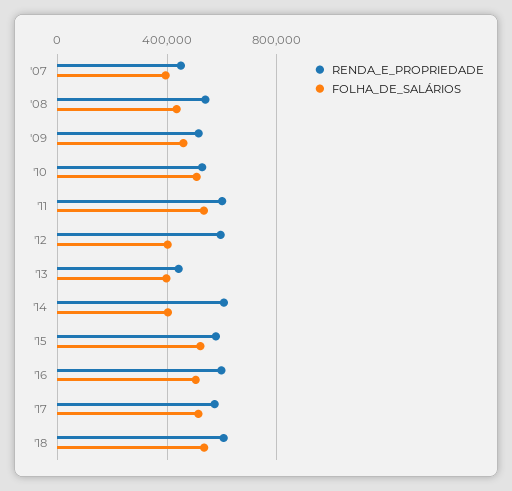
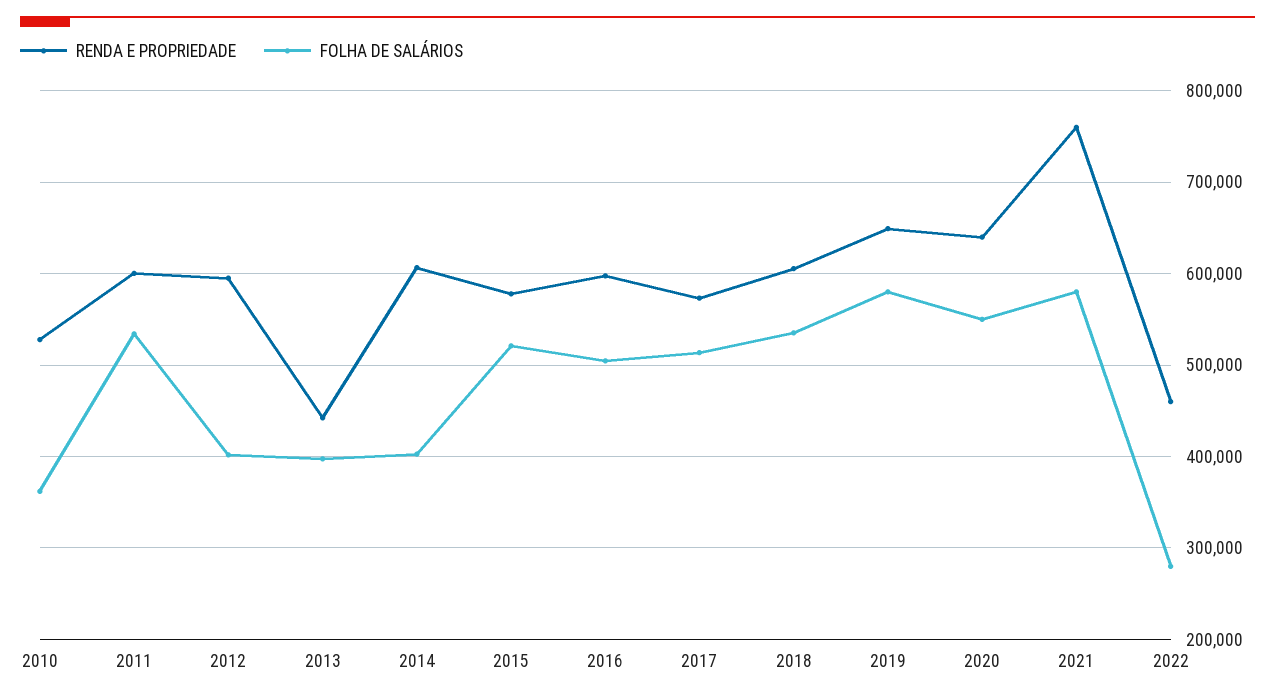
RENDA_E_PROPRIEDADE, '07: 450000 -> none
FOLHA_DE_SALÁRIOS, '07: 400000 -> none
RENDA_E_PROPRIEDADE, '08: 550000 -> none
FOLHA_DE_SALÁRIOS, '08: 450000 -> none
RENDA_E_PROPRIEDADE, '09: 500000 -> none
FOLHA_DE_SALÁRIOS, '09: 450000 -> none
FOLHA_DE_SALÁRIOS, '10: 500000 -> 360000
RENDA_E_PROPRIEDADE, 2019: none -> 650000
FOLHA_DE_SALÁRIOS, 2019: none -> 580000
RENDA_E_PROPRIEDADE, 2020: none -> 640000
FOLHA_DE_SALÁRIOS, 2020: none -> 550000
RENDA_E_PROPRIEDADE, 2021: none -> 760000
FOLHA_DE_SALÁRIOS, 2021: none -> 580000
RENDA_E_PROPRIEDADE, 2022: none -> 460000
FOLHA_DE_SALÁRIOS, 2022: none -> 280000

